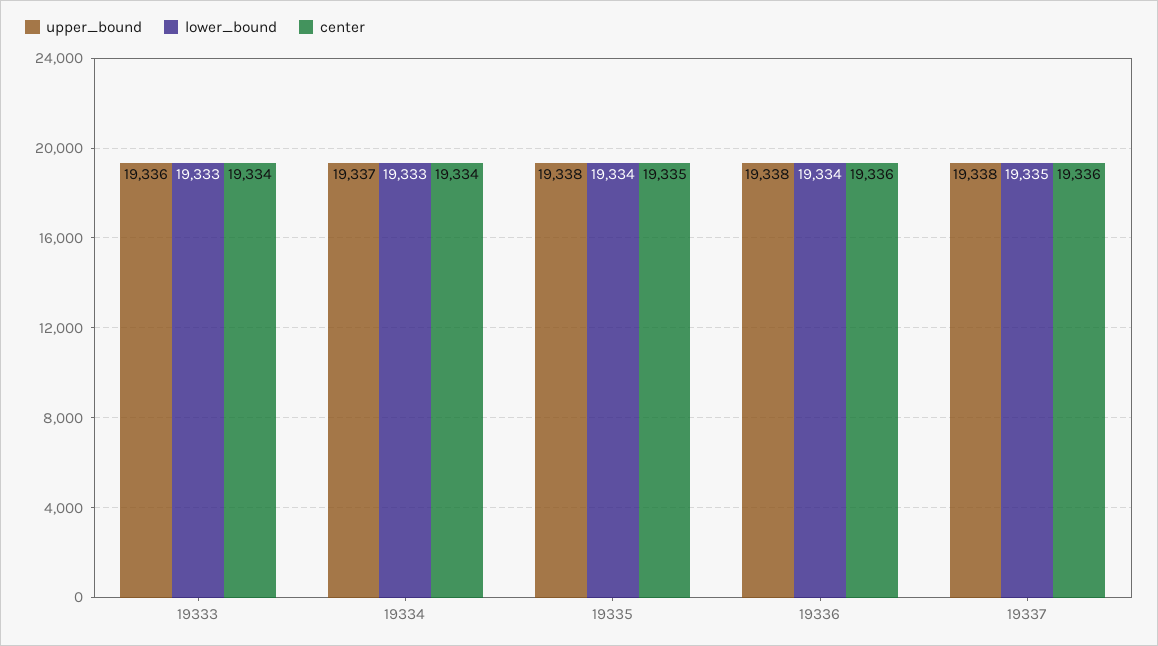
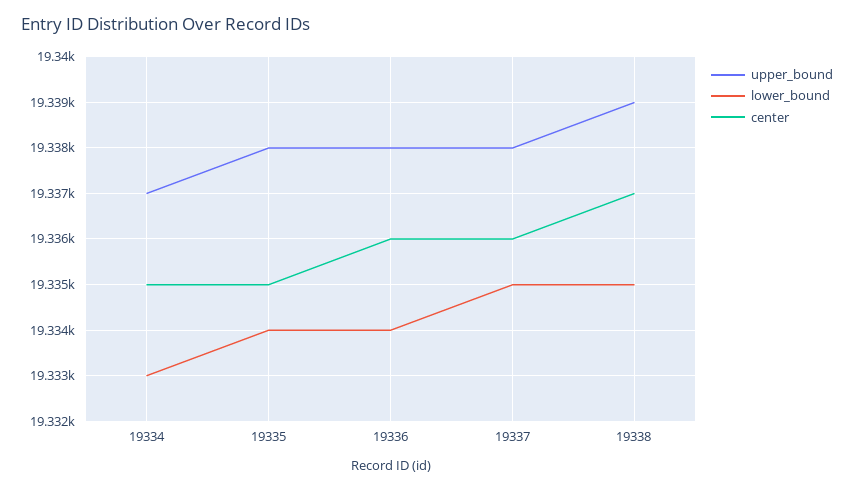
upper_bound, 19333: 19336 -> none
lower_bound, 19333: 19333 -> none
center, 19333: 19334 -> none
center, 19334: 19334 -> 19335
upper_bound, 19338: none -> 19339
lower_bound, 19338: none -> 19335
center, 19338: none -> 19337

